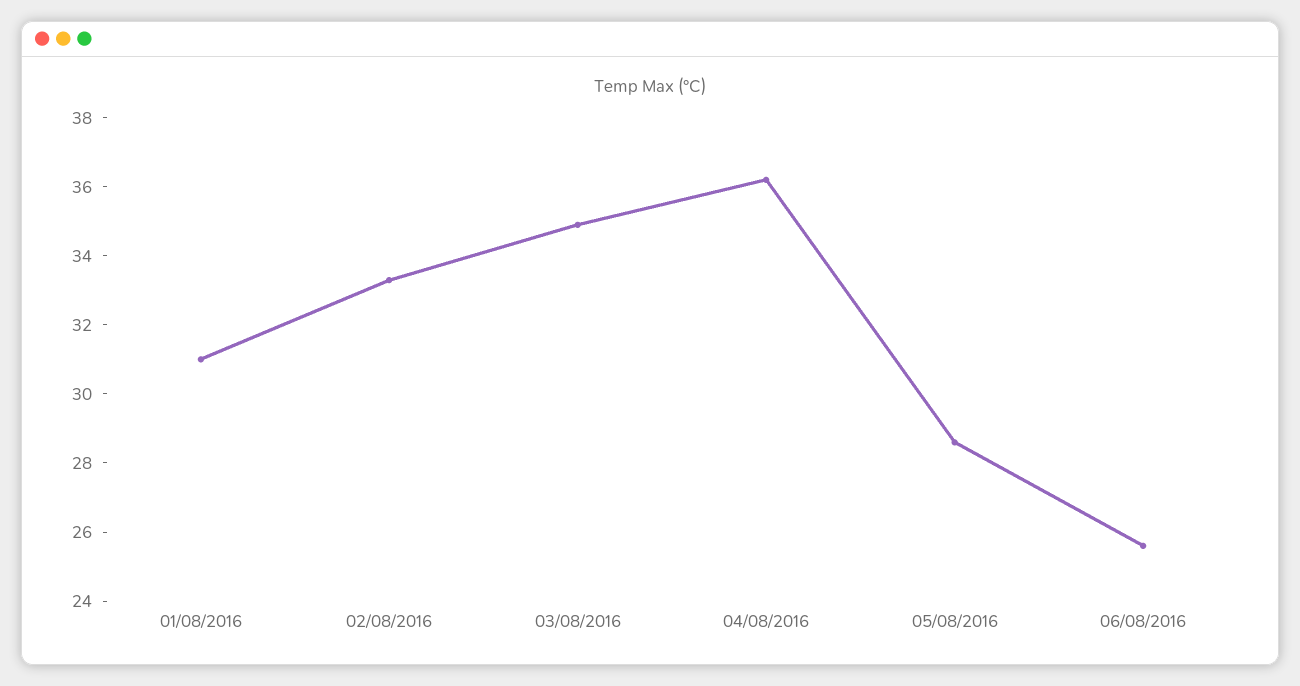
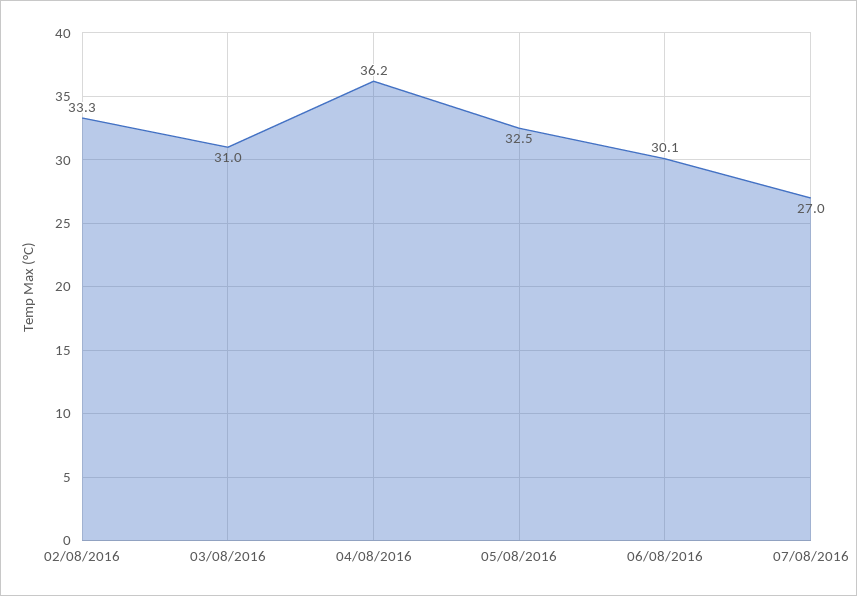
01/08/2016: 31 -> none
03/08/2016: 35 -> 31
05/08/2016: 28.5 -> 32.5
06/08/2016: 25.5 -> 30.1
07/08/2016: none -> 27

